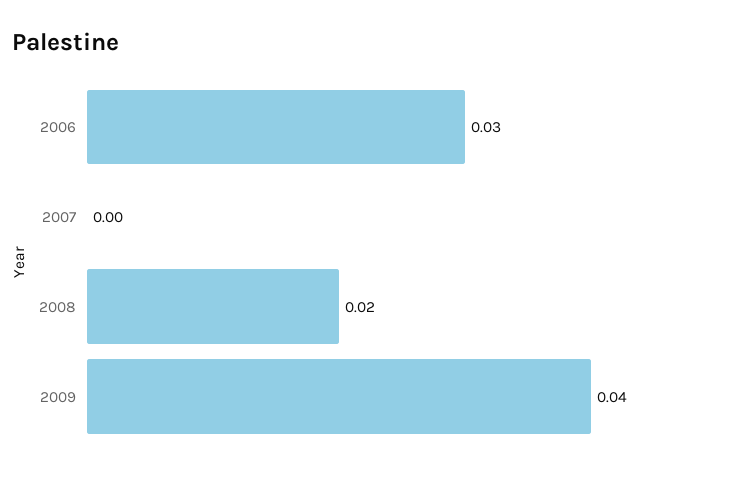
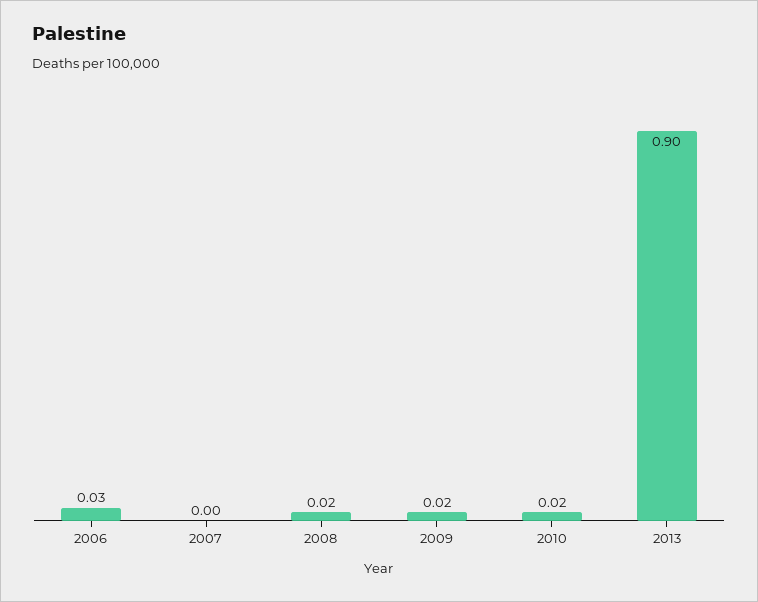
2009: 0.04 -> 0.02
2010: none -> 0.02
2013: none -> 0.9

